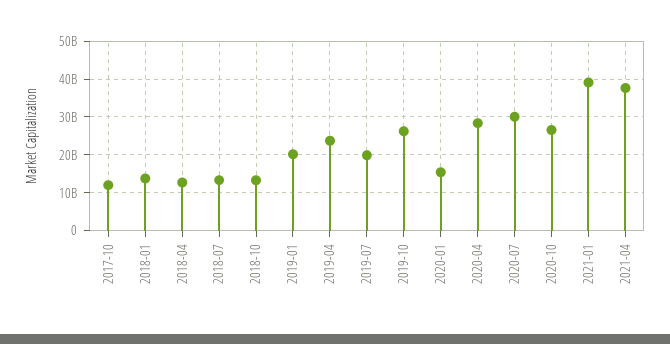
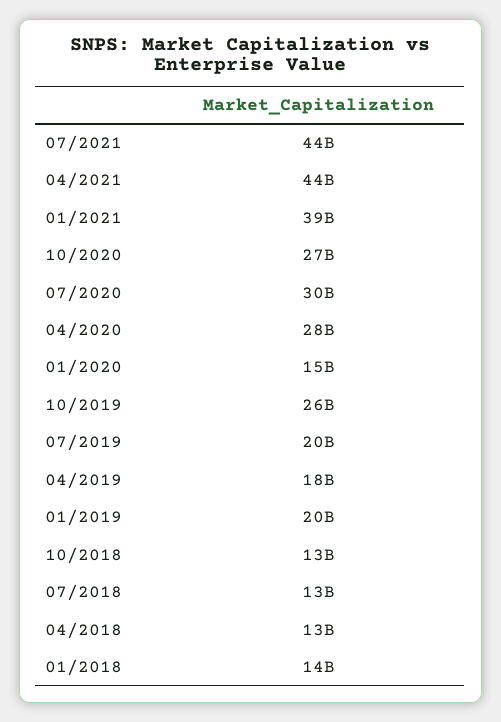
2017-10: 12000000000 -> none
2019-04: 24000000000 -> 18000000000
2021-04: 38000000000 -> 44000000000
07/2021: none -> 44000000000

